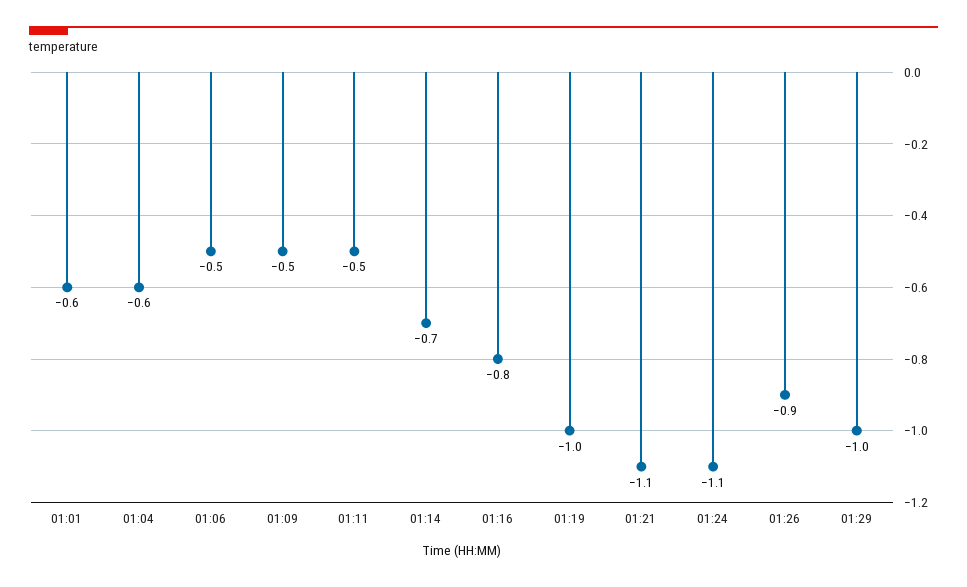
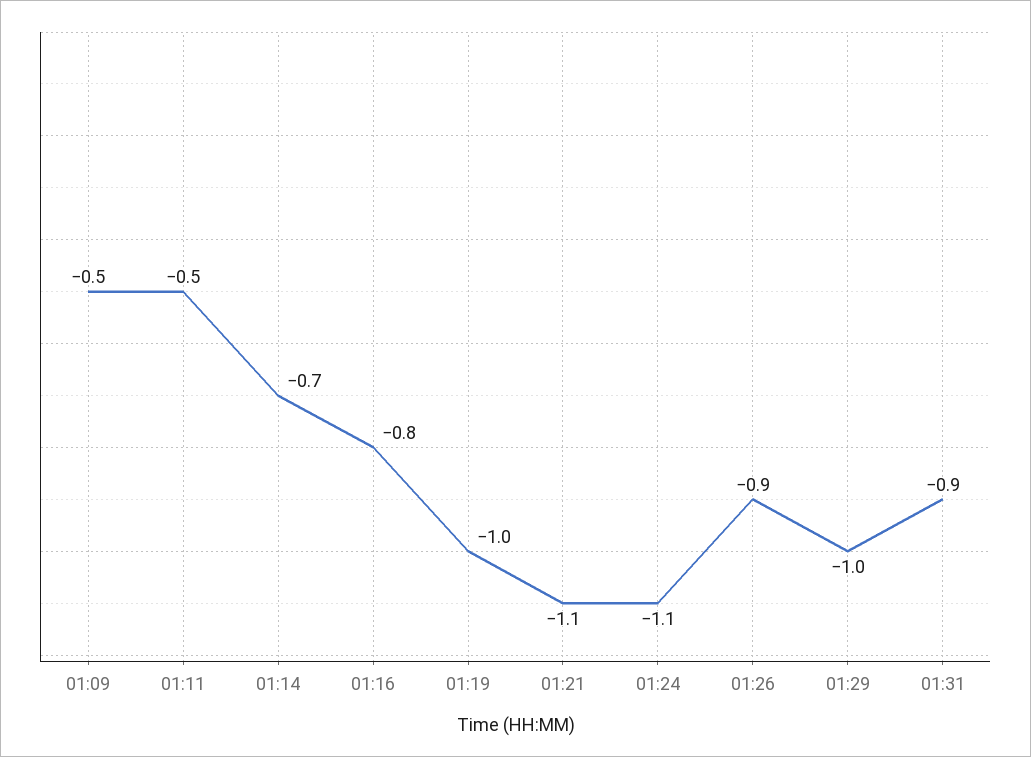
01:01: -0.6 -> none
01:04: -0.6 -> none
01:06: -0.5 -> none
01:31: none -> -0.9

